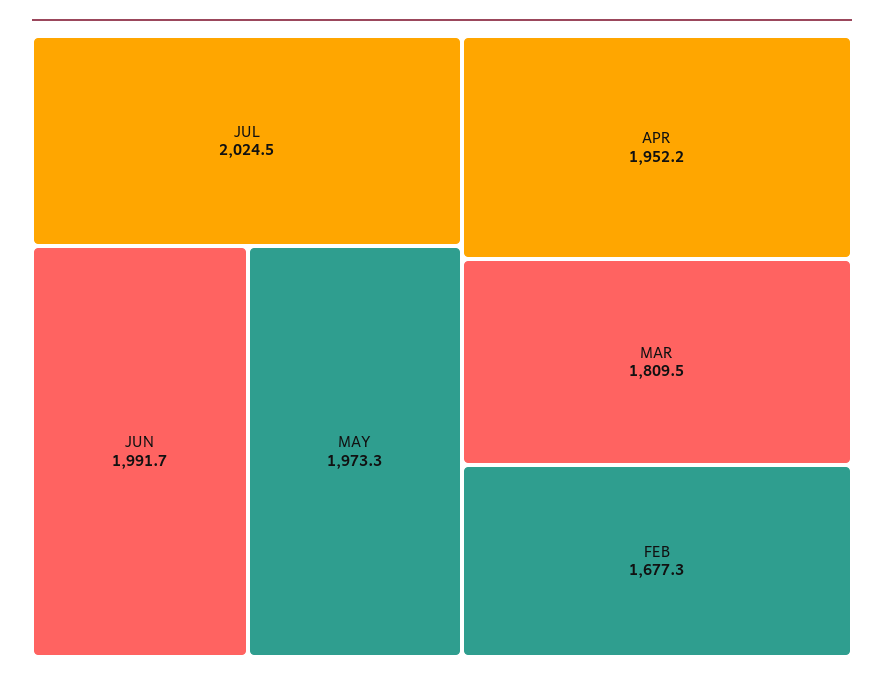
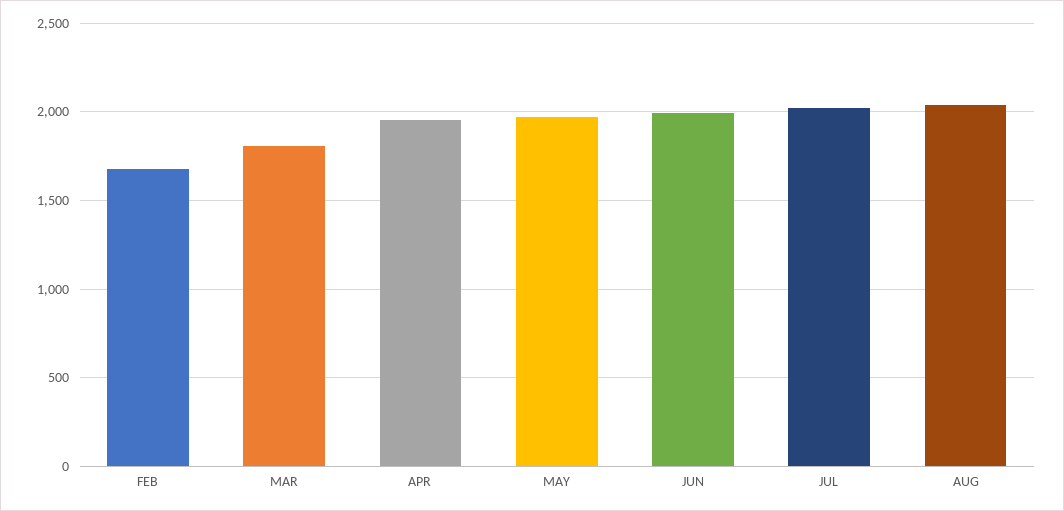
AUG: none -> 2050

